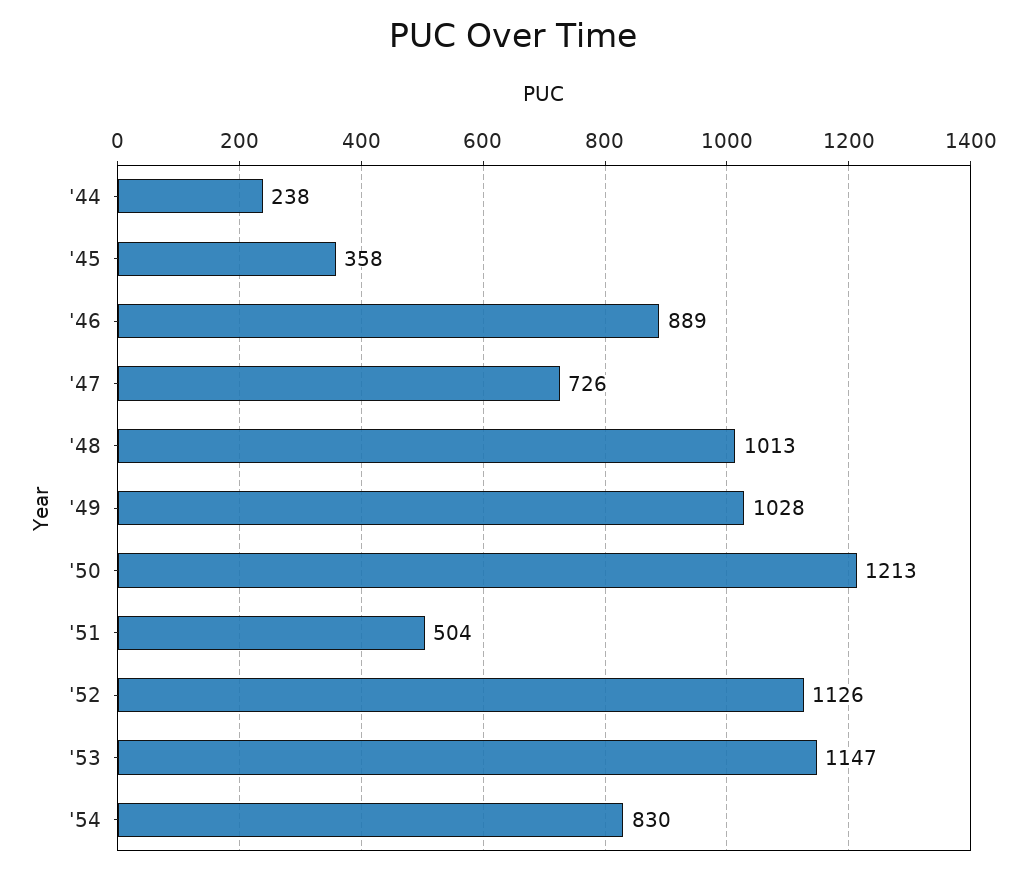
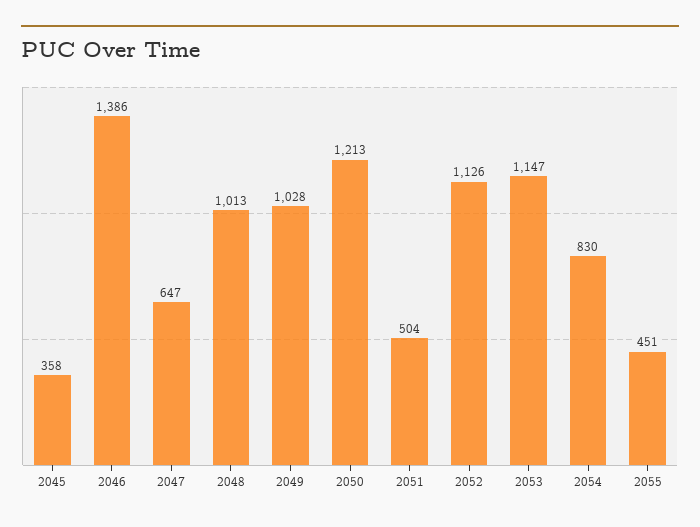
'44: 238 -> none
'46: 889 -> 1386
'47: 726 -> 647
2055: none -> 451

